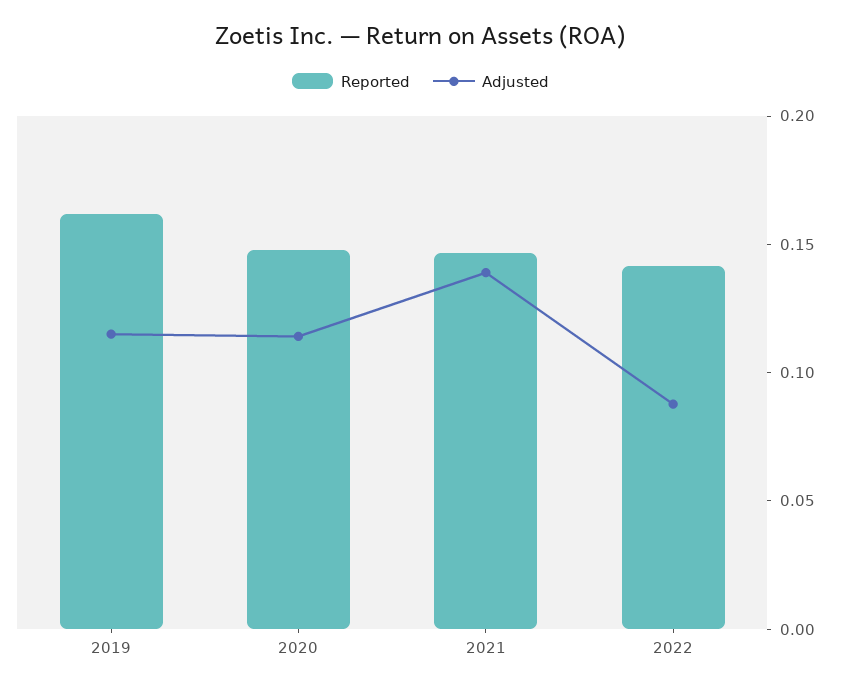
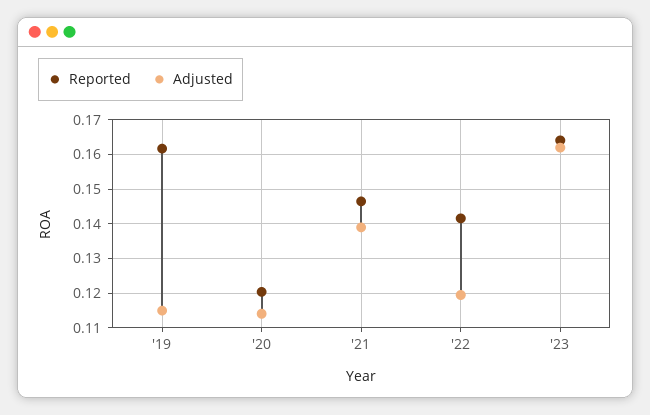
Reported, 2020: 0.15 -> 0.12
Adjusted, 2022: 0.09 -> 0.12
Reported, '23: none -> 0.164
Adjusted, '23: none -> 0.162

